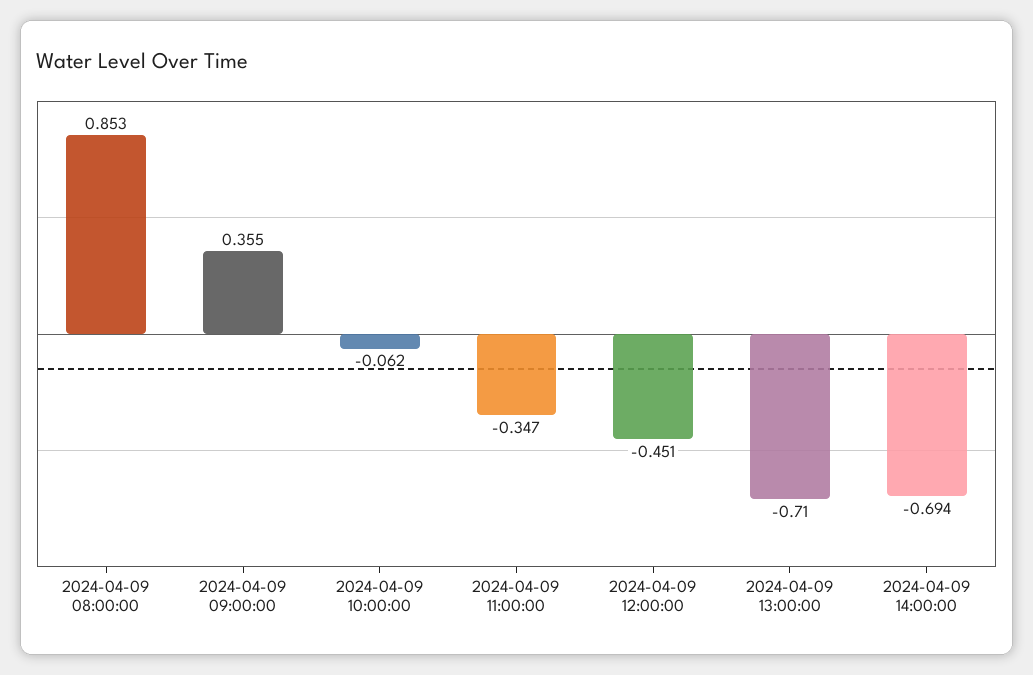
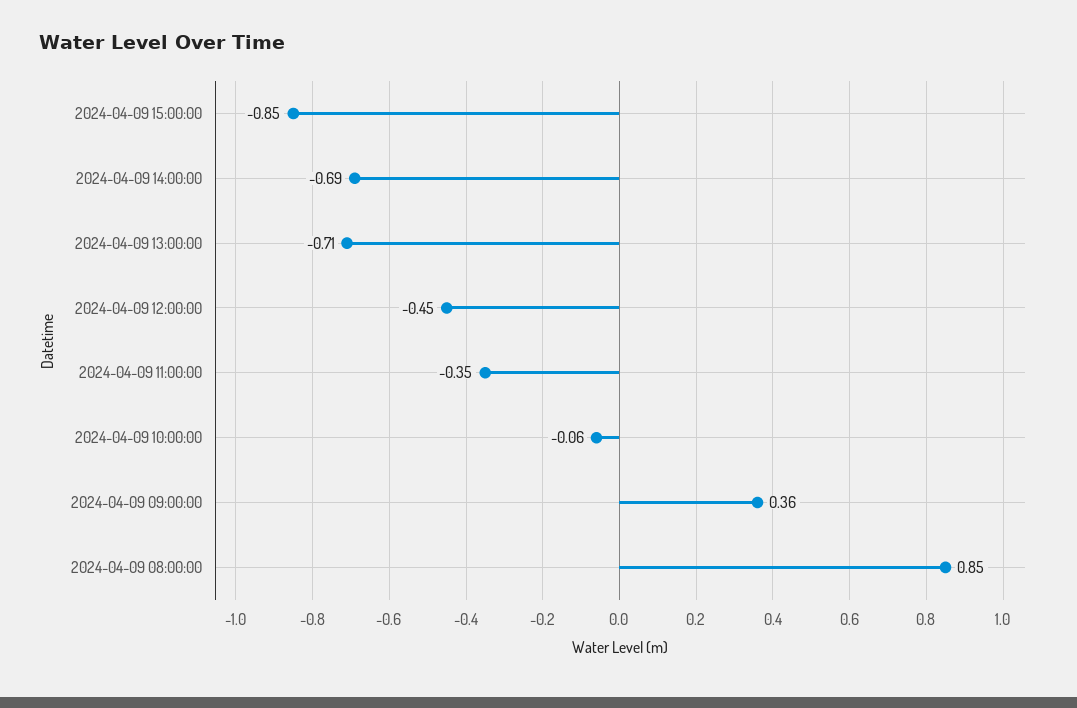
2024-04-09 15:00:00: none -> -0.85

